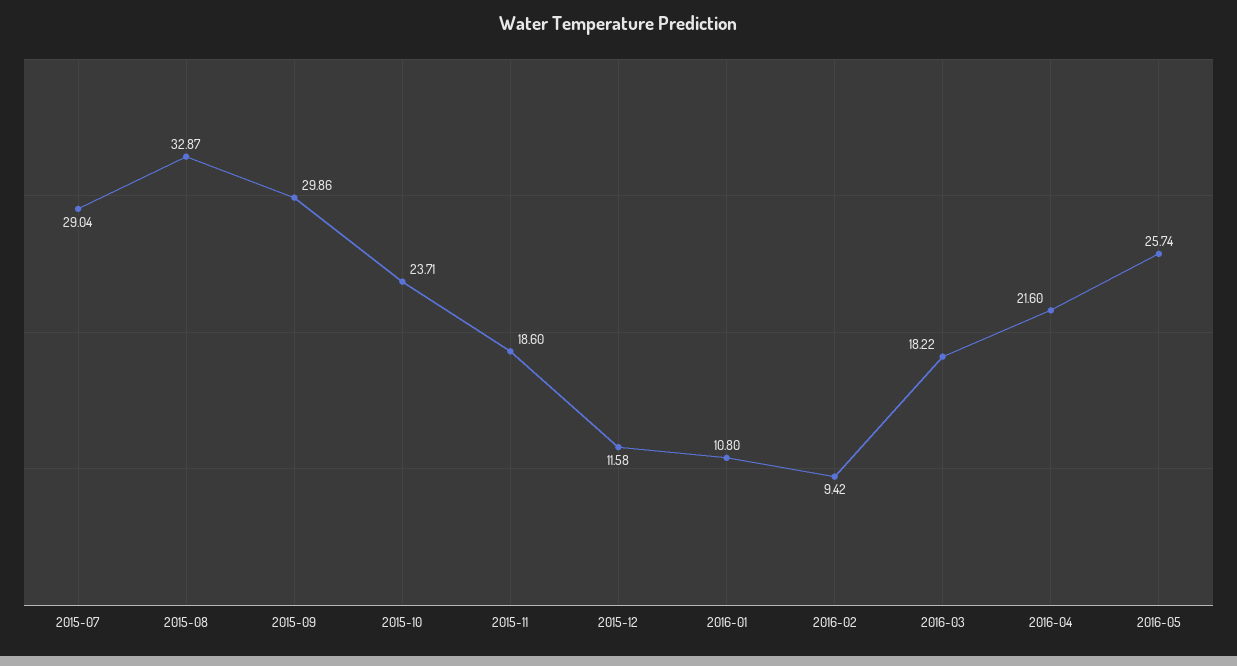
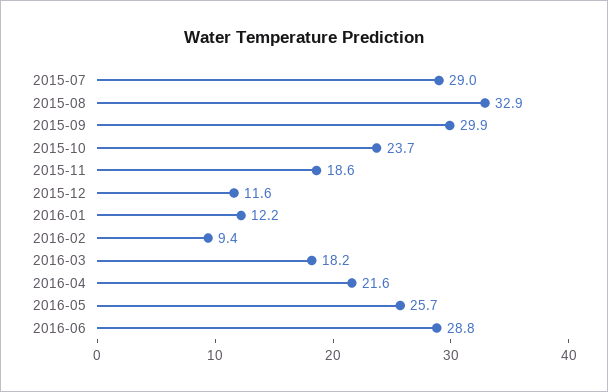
2016-01: 10.8 -> 12.2
2016-06: none -> 28.8

